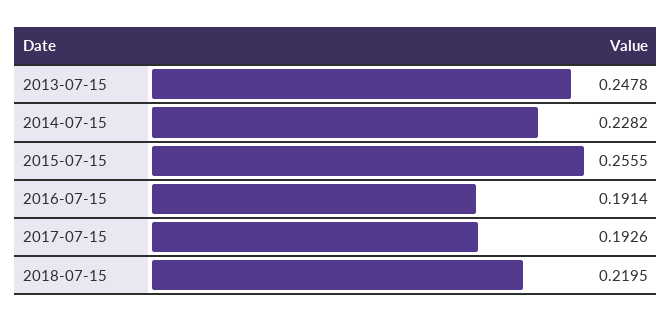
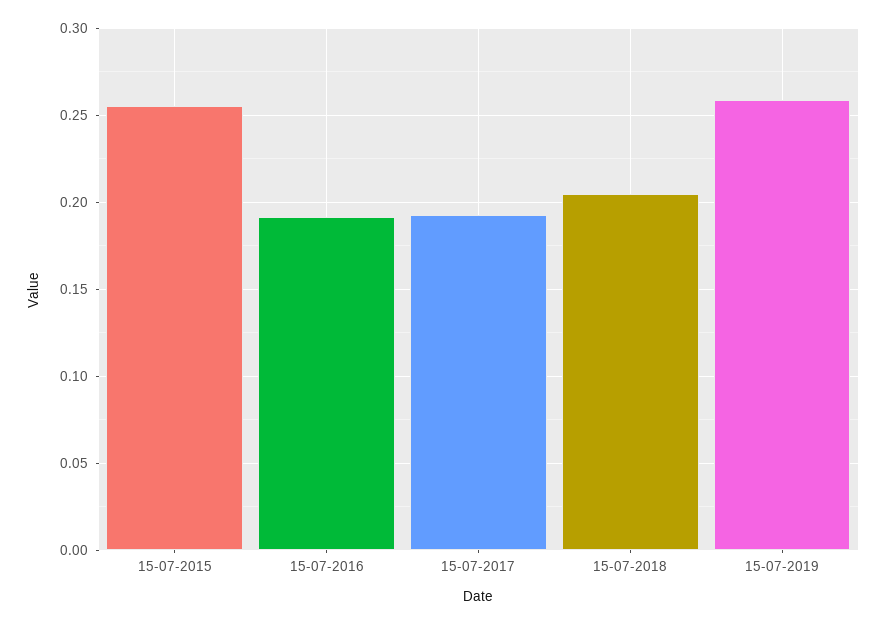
2013-07-15: 0.2478 -> none
2014-07-15: 0.2282 -> none
2018-07-15: 0.2195 -> 0.205
15-07-2019: none -> 0.26

